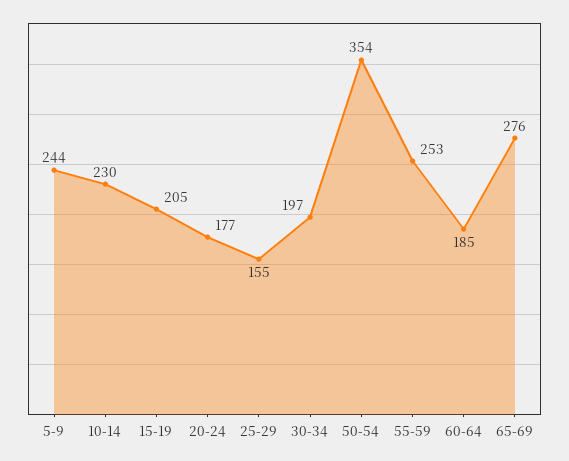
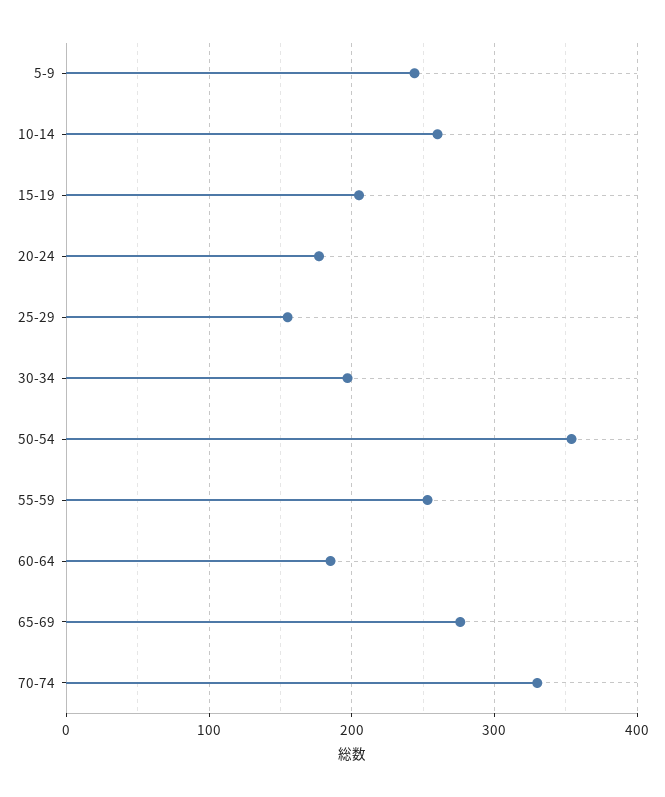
10-14: 230 -> 260
70-74: none -> 330

